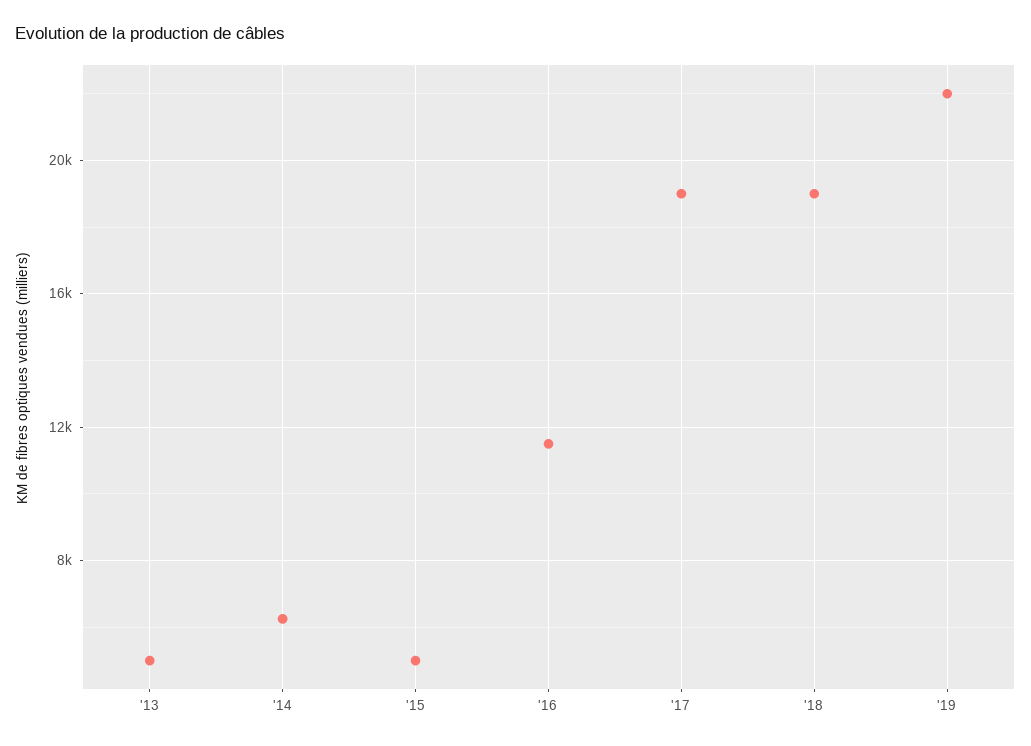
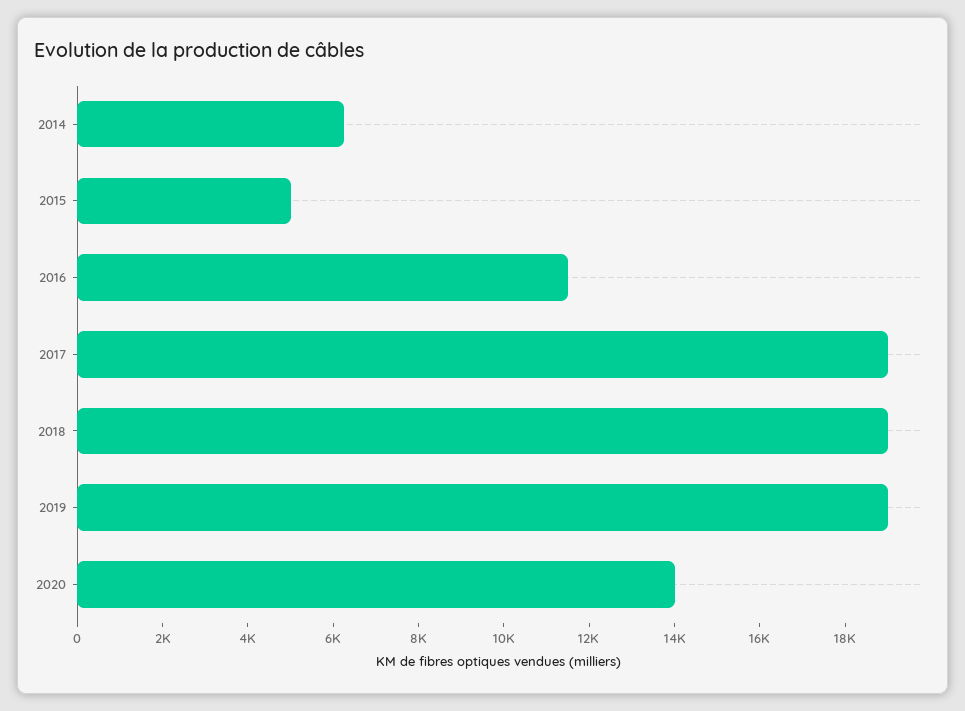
'13: 5000 -> none
'19: 22000 -> 19000
2020: none -> 14000

